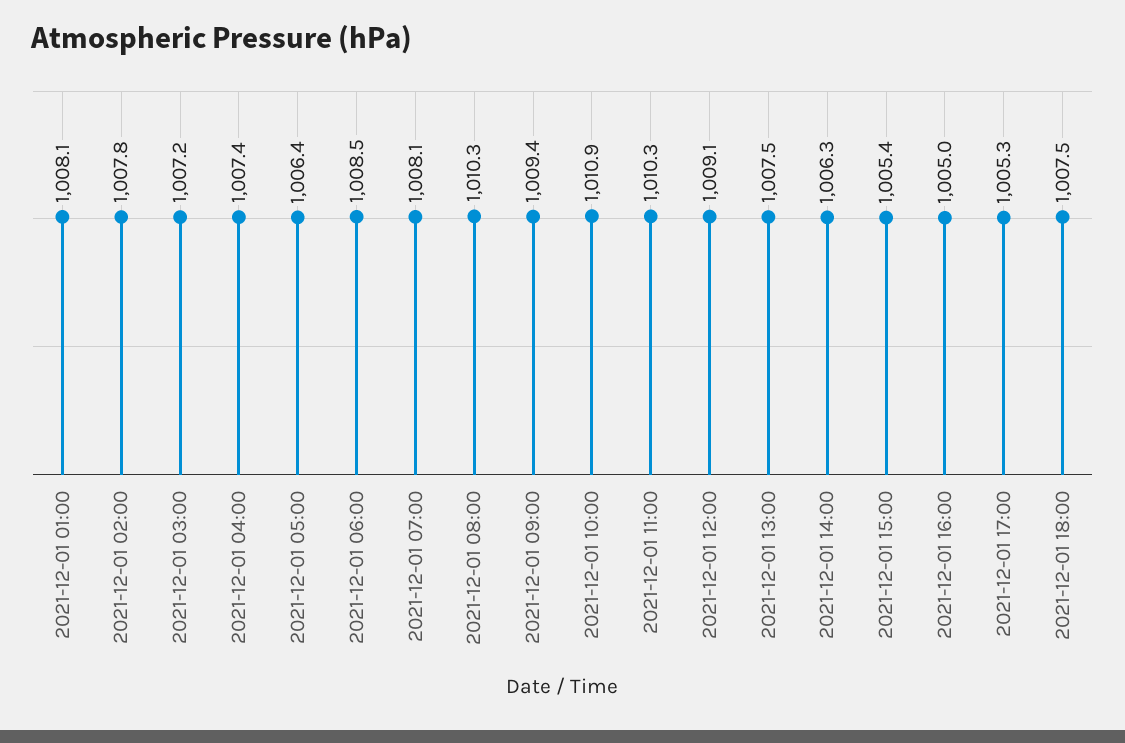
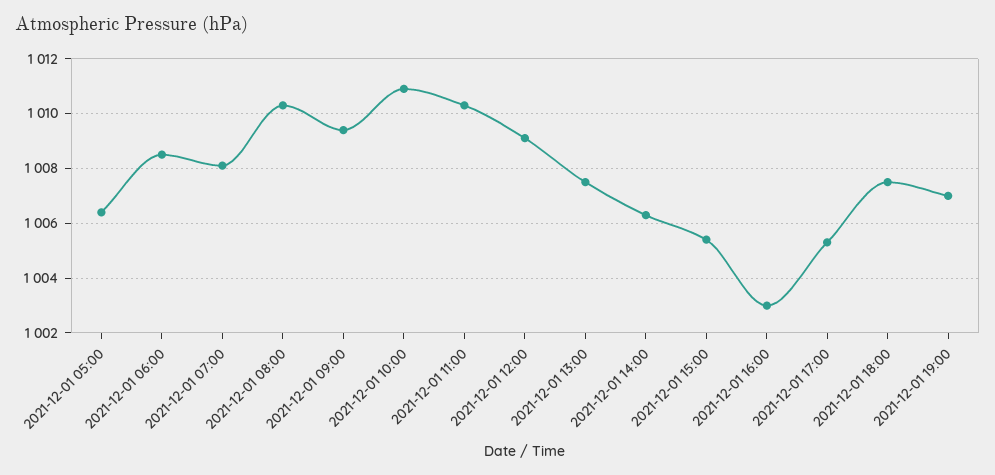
2021-12-01 01:00: 1008.1 -> none
2021-12-01 02:00: 1007.8 -> none
2021-12-01 03:00: 1007.2 -> none
2021-12-01 04:00: 1007.4 -> none
2021-12-01 16:00: 1005 -> 1003
2021-12-01 19:00: none -> 1007

